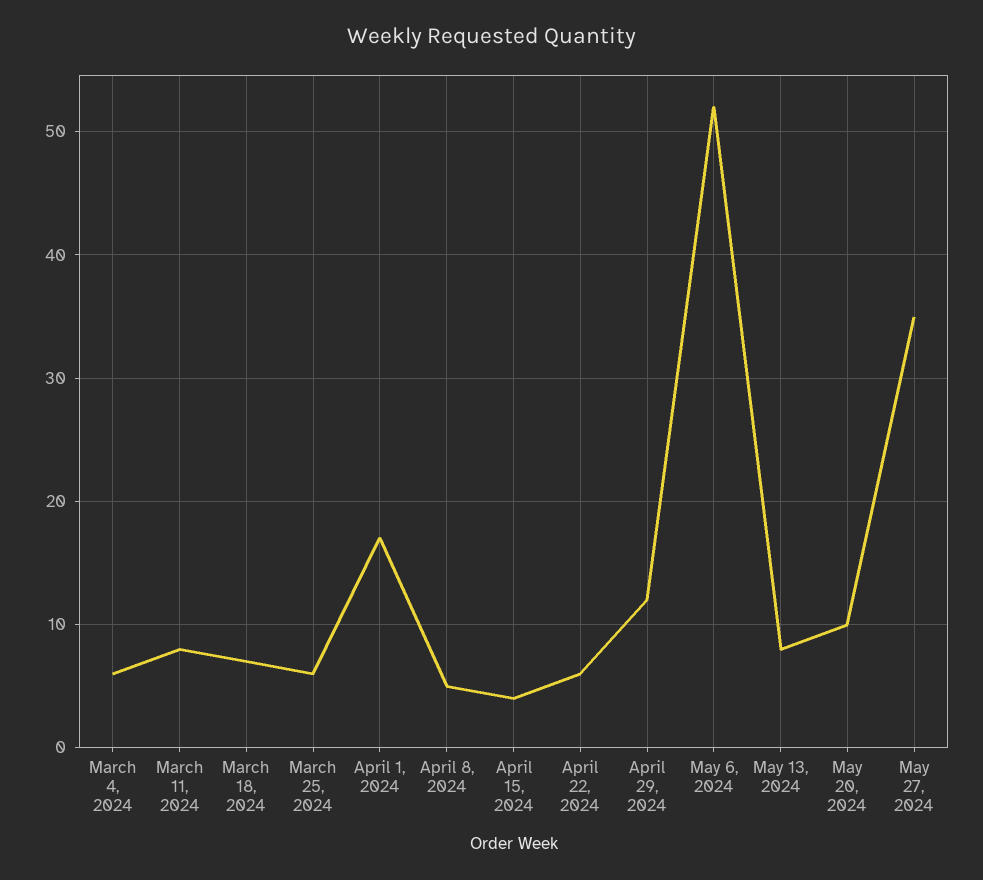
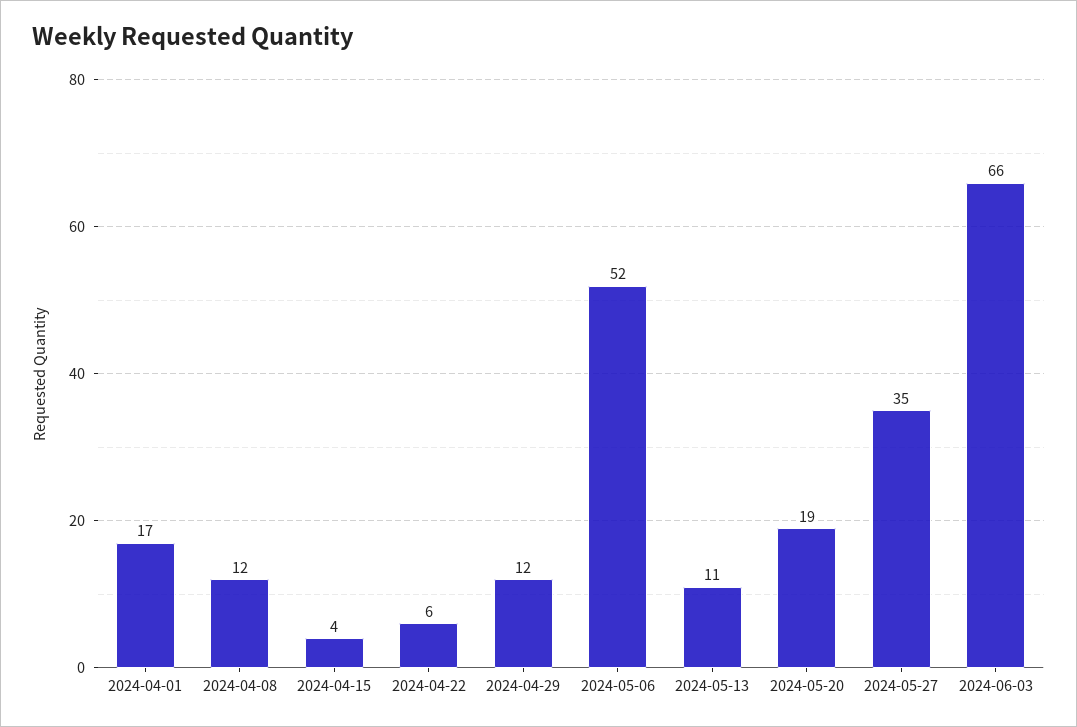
March 4, 2024: 6 -> none
March 11, 2024: 8 -> none
March 18, 2024: 7 -> none
March 25, 2024: 6 -> none
April 8, 2024: 5 -> 12
May 13, 2024: 8 -> 11
May 20, 2024: 10 -> 19
2024-06-03: none -> 66

